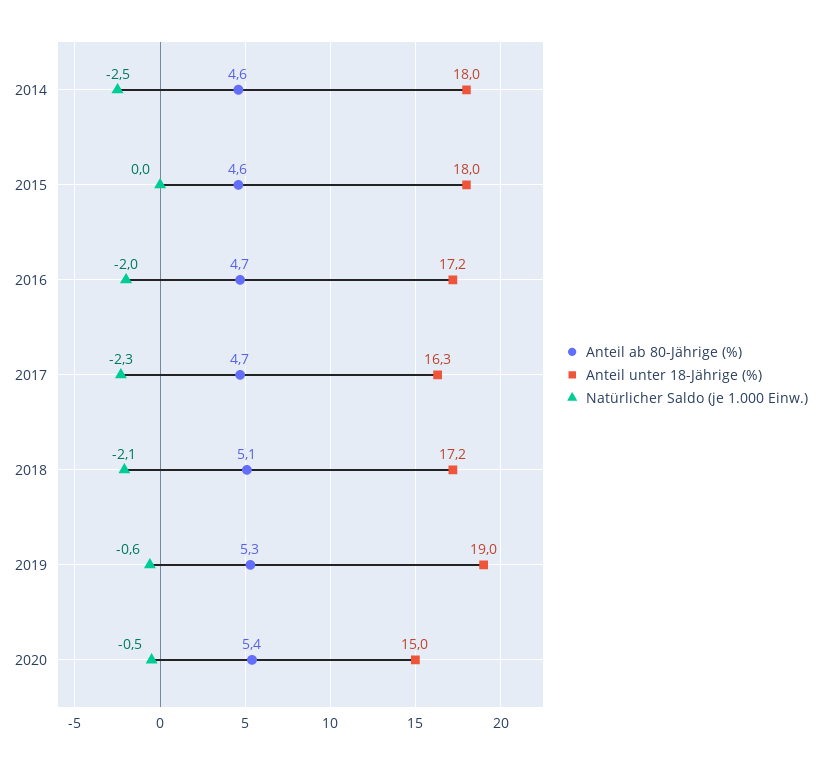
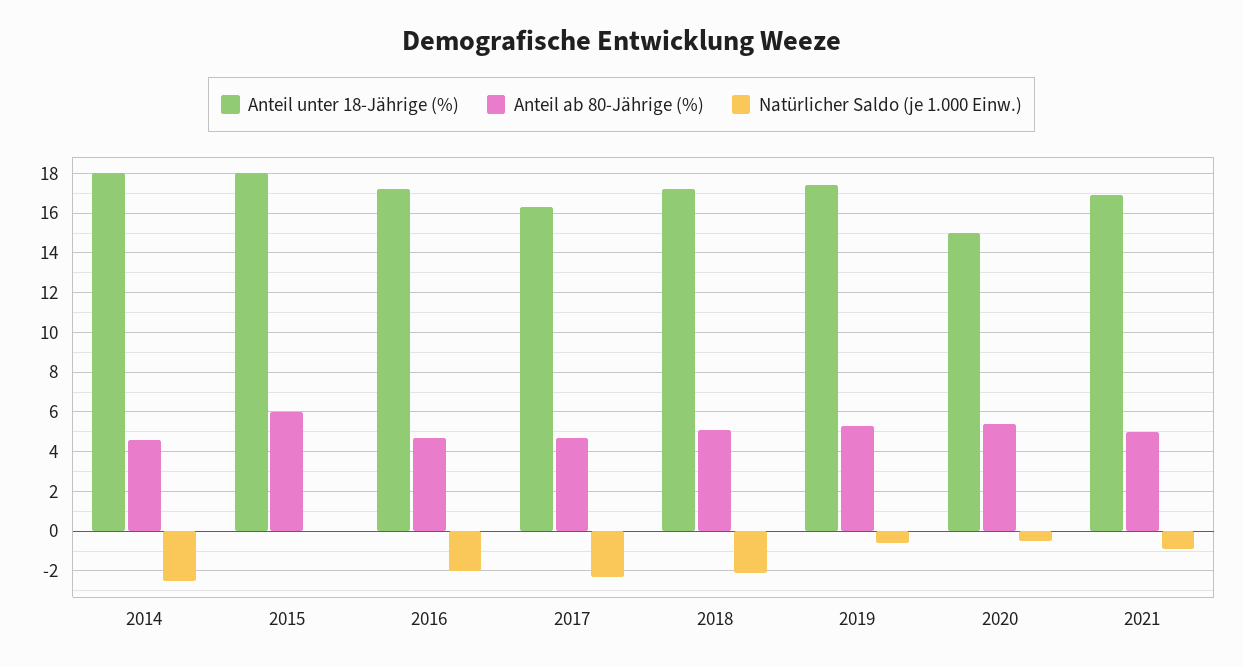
Anteil ab 80-Jährige (%), 2015: 4.6 -> 6
Anteil unter 18-Jährige (%), 2019: 19 -> 17.5
Anteil unter 18-Jährige (%), 2021: none -> 17
Anteil ab 80-Jährige (%), 2021: none -> 5
Natürlicher Saldo (je 1.000 Einw.), 2021: none -> -1

